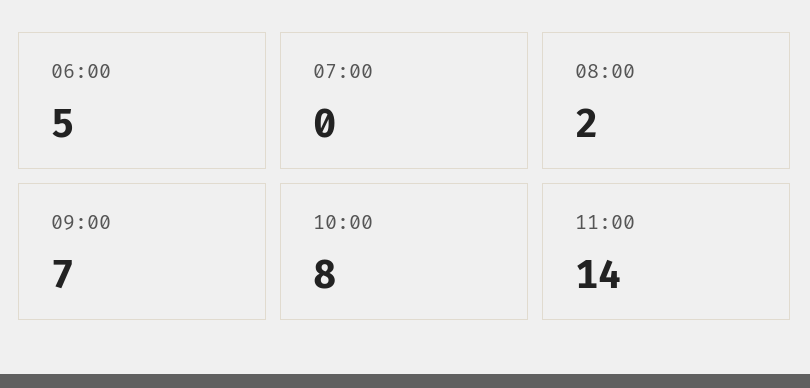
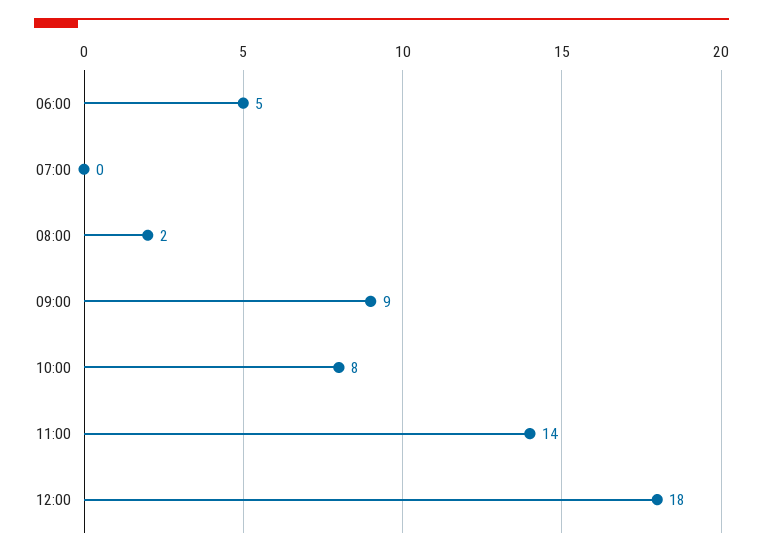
09:00: 7 -> 9
12:00: none -> 18

